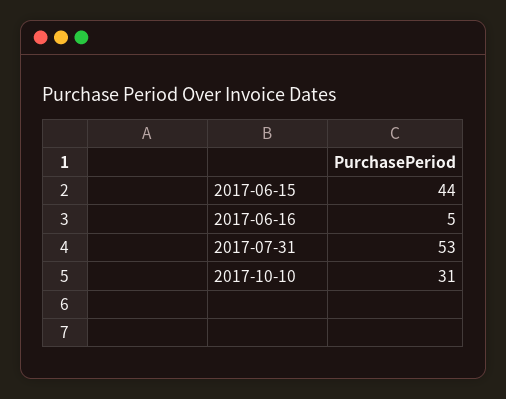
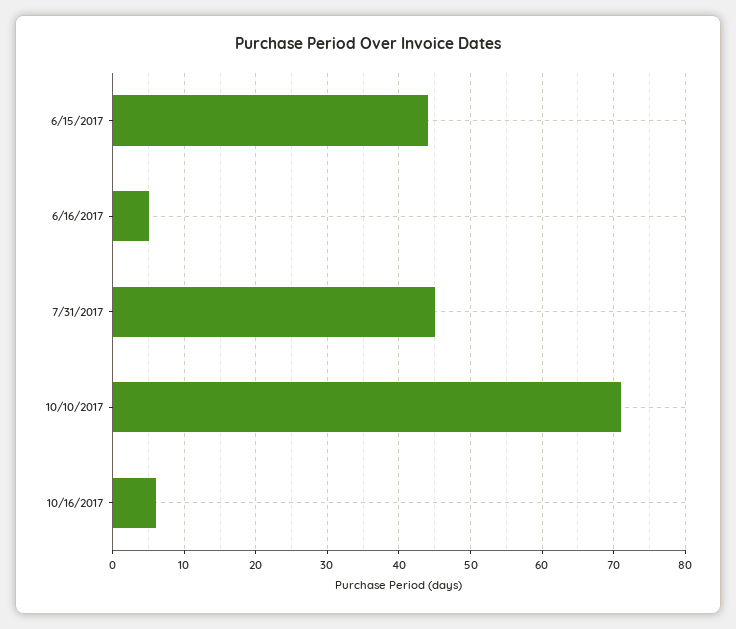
2017-07-31: 53 -> 45
2017-10-10: 31 -> 71
10/16/2017: none -> 6

